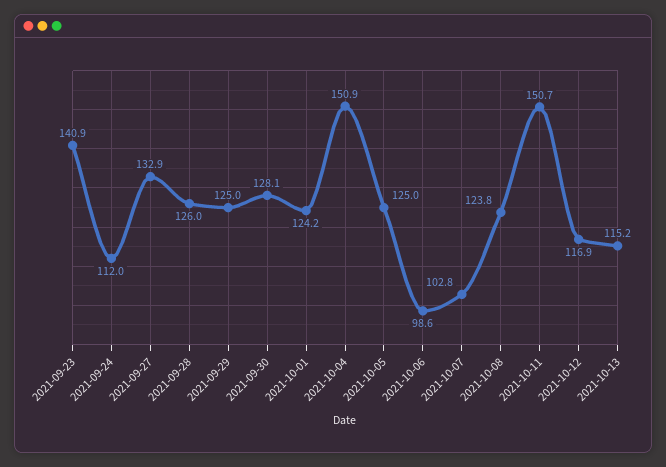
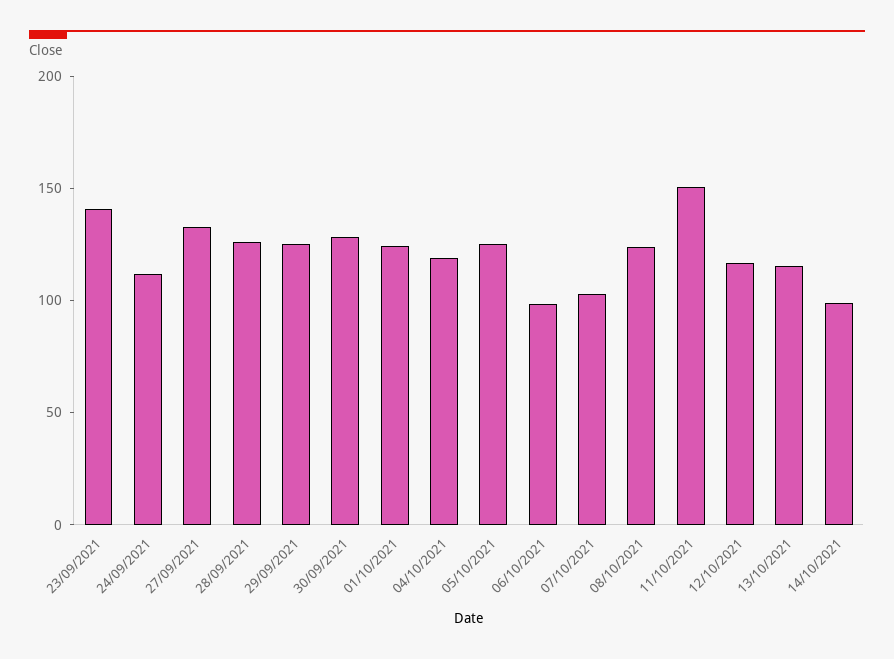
2021-10-04: 150.9 -> 120
14/10/2021: none -> 100

